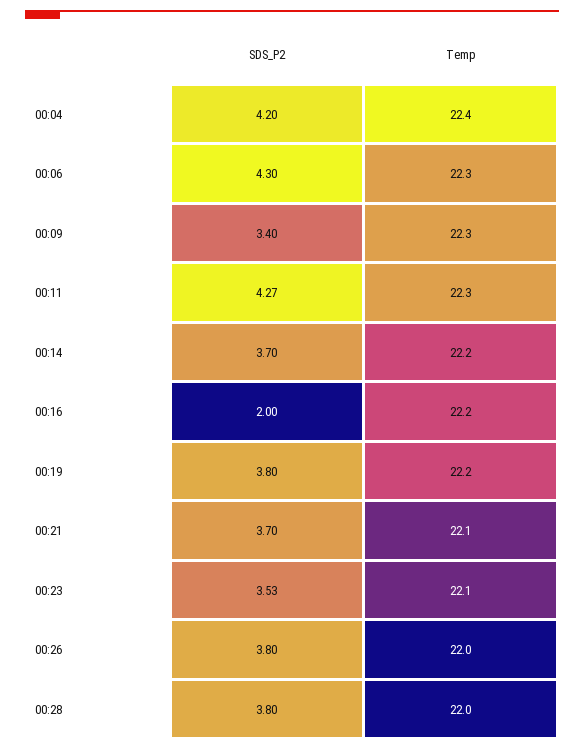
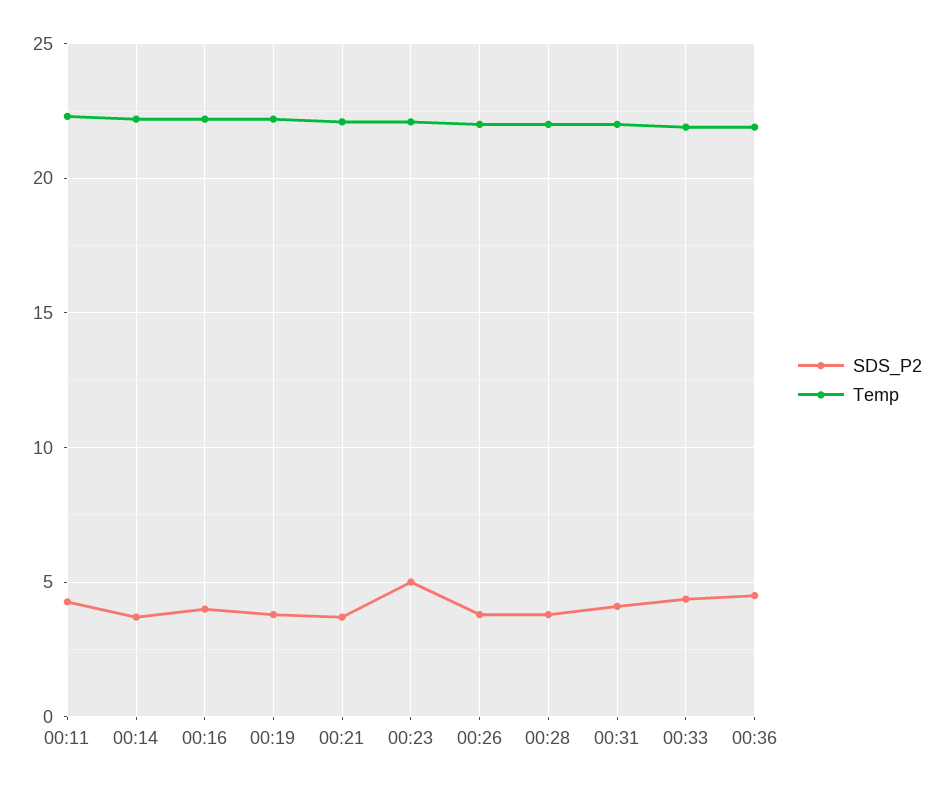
SDS_P2, 00:04: 4.2 -> none
Temp, 00:04: 22.4 -> none
SDS_P2, 00:06: 4.3 -> none
Temp, 00:06: 22.3 -> none
SDS_P2, 00:09: 3.4 -> none
Temp, 00:09: 22.3 -> none
SDS_P2, 00:16: 2 -> 4
SDS_P2, 00:23: 3.53 -> 5
SDS_P2, 00:31: none -> 4
Temp, 00:31: none -> 22
SDS_P2, 00:33: none -> 4.5
Temp, 00:33: none -> 22
SDS_P2, 00:36: none -> 4.5
Temp, 00:36: none -> 22

